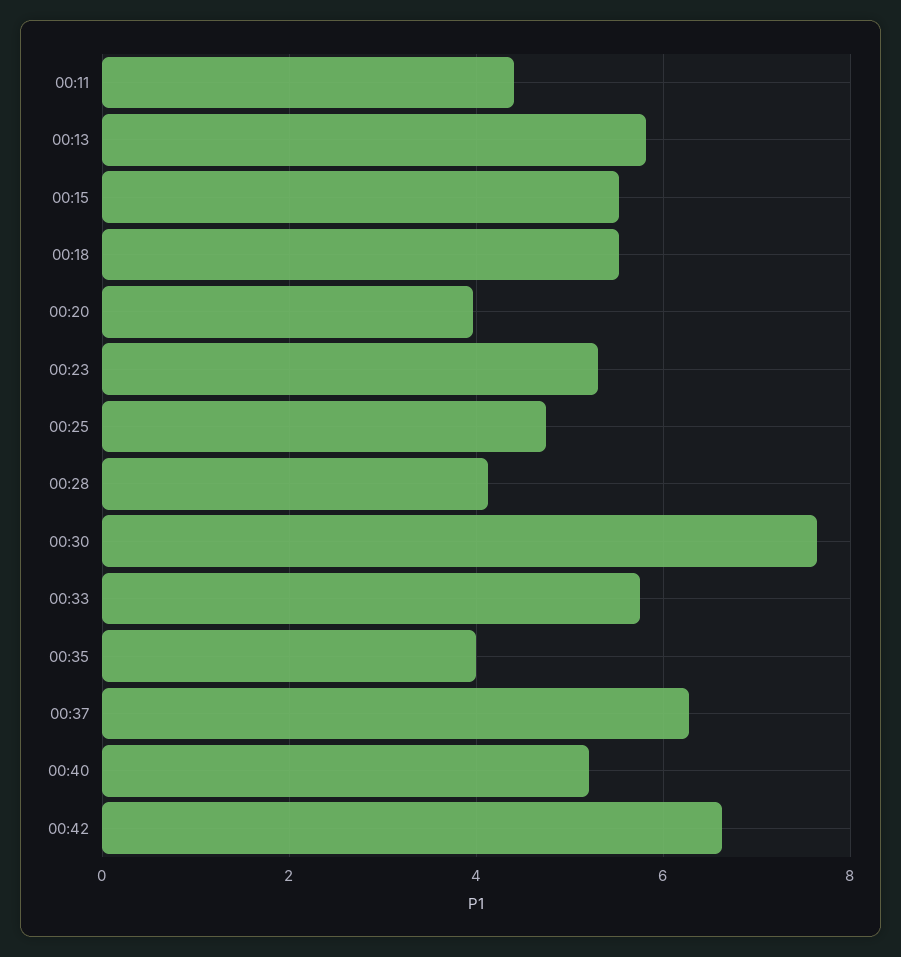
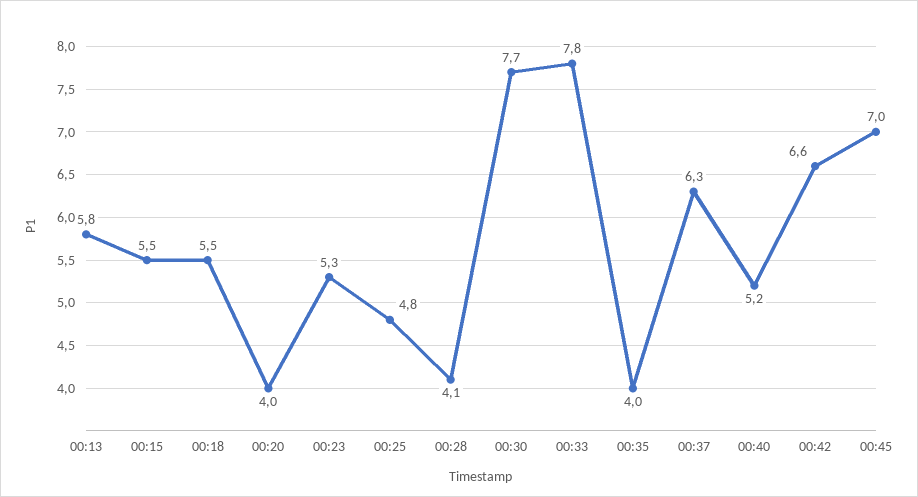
00:11: 4.4 -> none
00:33: 5.8 -> 7.8
00:45: none -> 7

